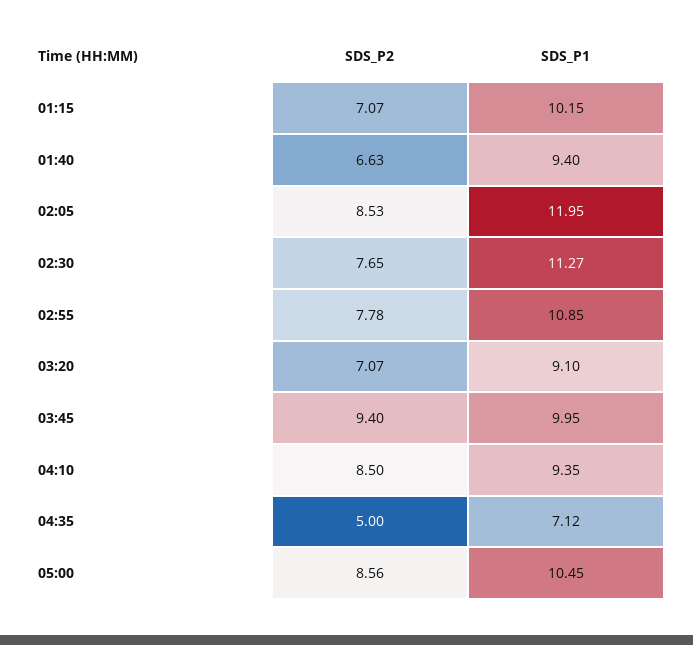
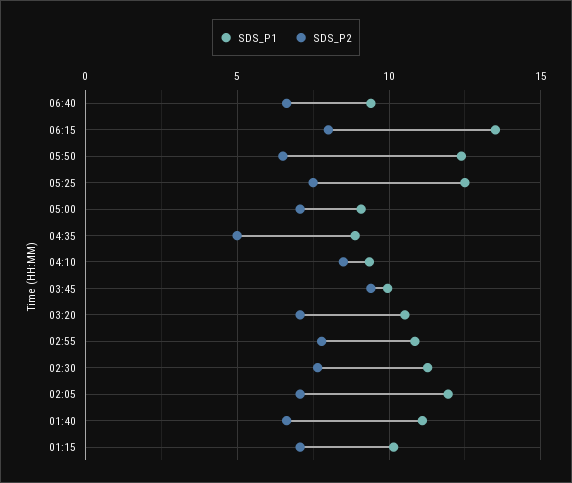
SDS_P1, 01:40: 9.4 -> 11
SDS_P2, 02:05: 8.53 -> 7
SDS_P1, 03:20: 9.1 -> 10.5
SDS_P1, 04:35: 7.12 -> 9
SDS_P2, 05:00: 8.56 -> 7
SDS_P1, 05:00: 10.45 -> 9
SDS_P1, 06:40: none -> 9.5
SDS_P2, 06:40: none -> 6.5
SDS_P1, 06:15: none -> 13.5
SDS_P2, 06:15: none -> 8
SDS_P1, 05:50: none -> 12.5
SDS_P2, 05:50: none -> 6.5
SDS_P1, 05:25: none -> 12.5
SDS_P2, 05:25: none -> 7.5

